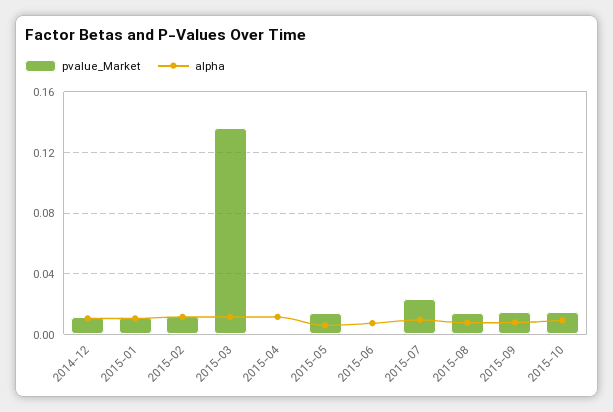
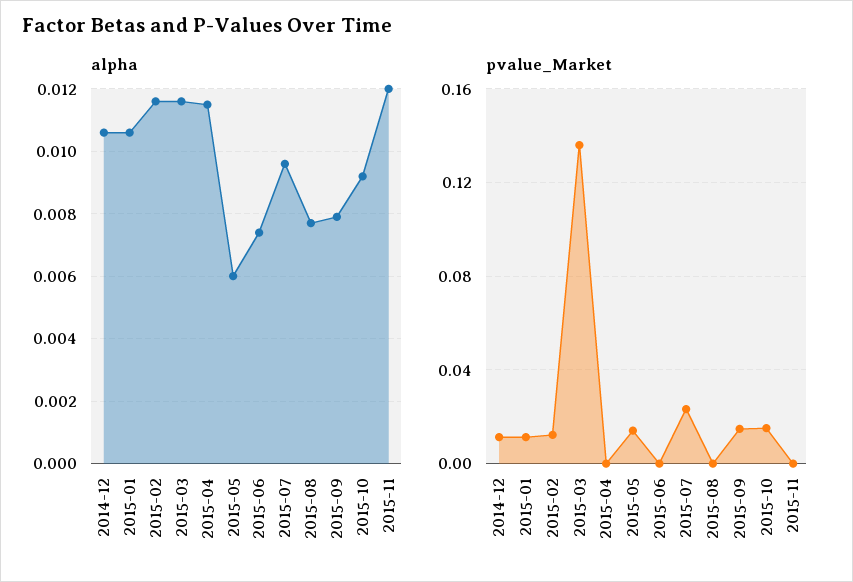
pvalue_Market, 2015-08: 0.015 -> 0
alpha, 2015-11: none -> 0.012
pvalue_Market, 2015-11: none -> 0

